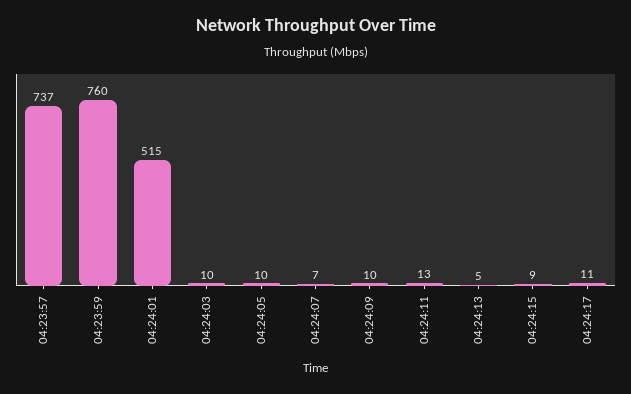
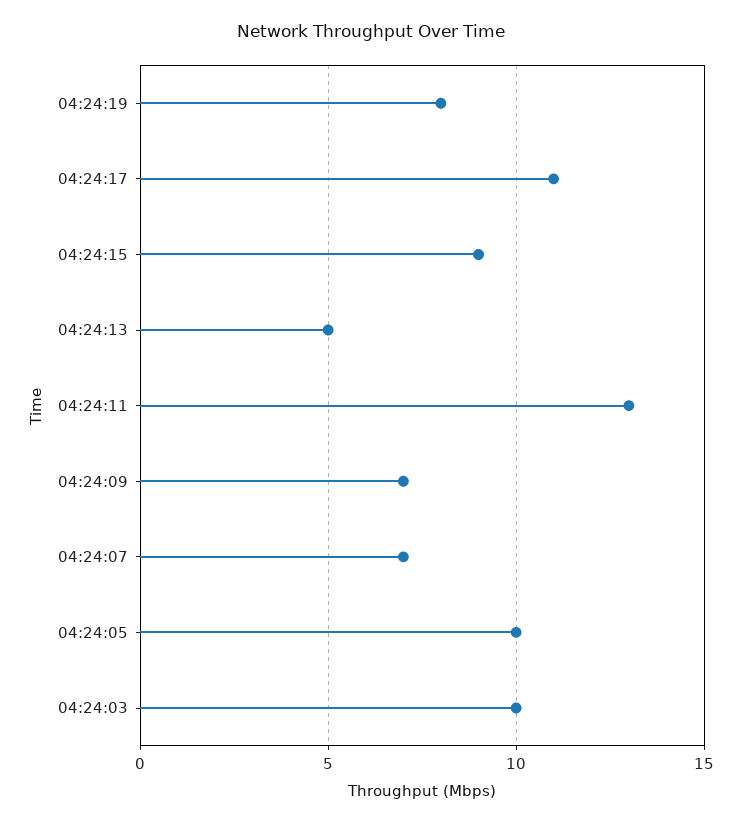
04:23:57: 737 -> none
04:23:59: 760 -> none
04:24:01: 515 -> none
04:24:09: 10 -> 7
04:24:19: none -> 8

